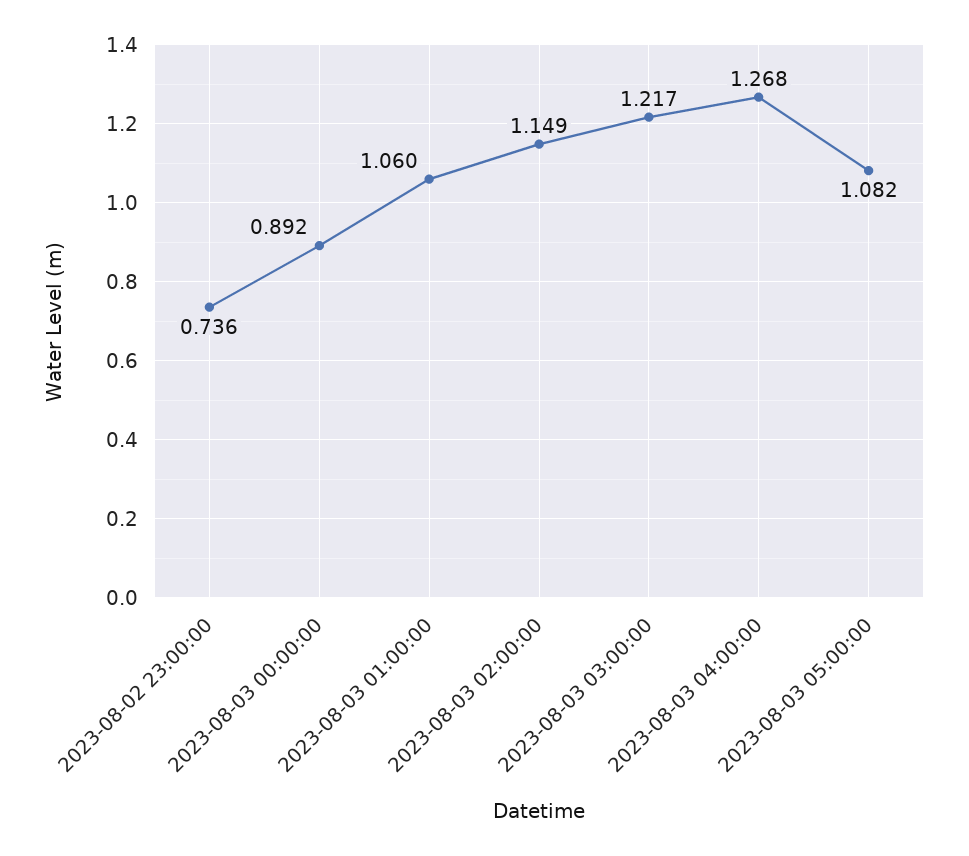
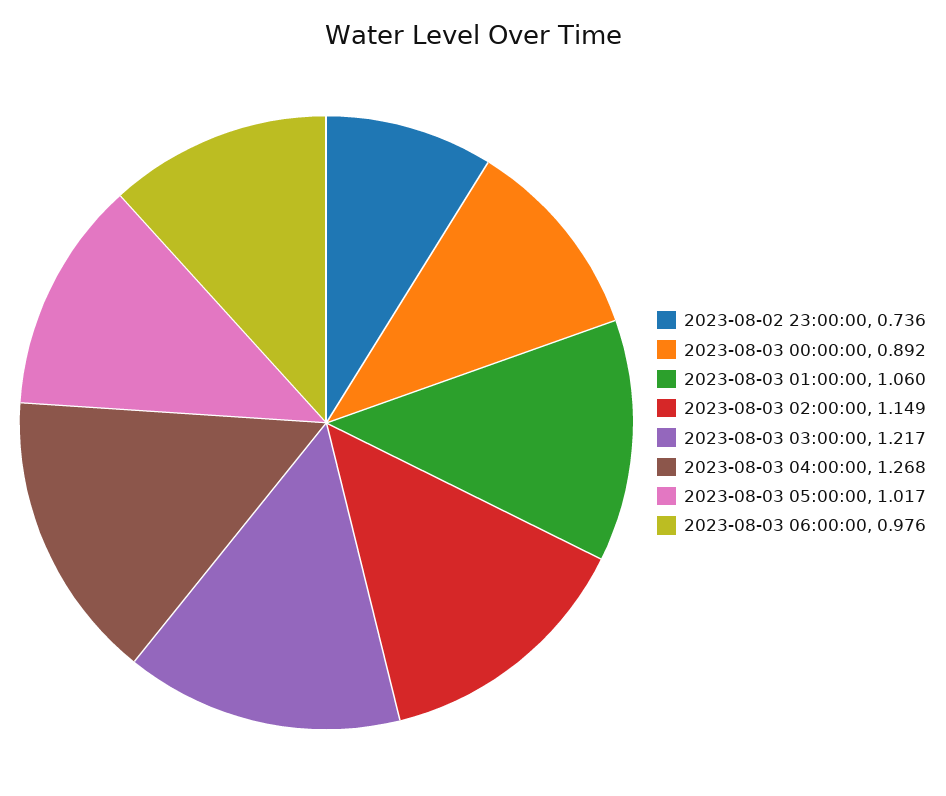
2023-08-03 05:00:00: 1.082 -> 1.017
2023-08-03 06:00:00: none -> 0.976

